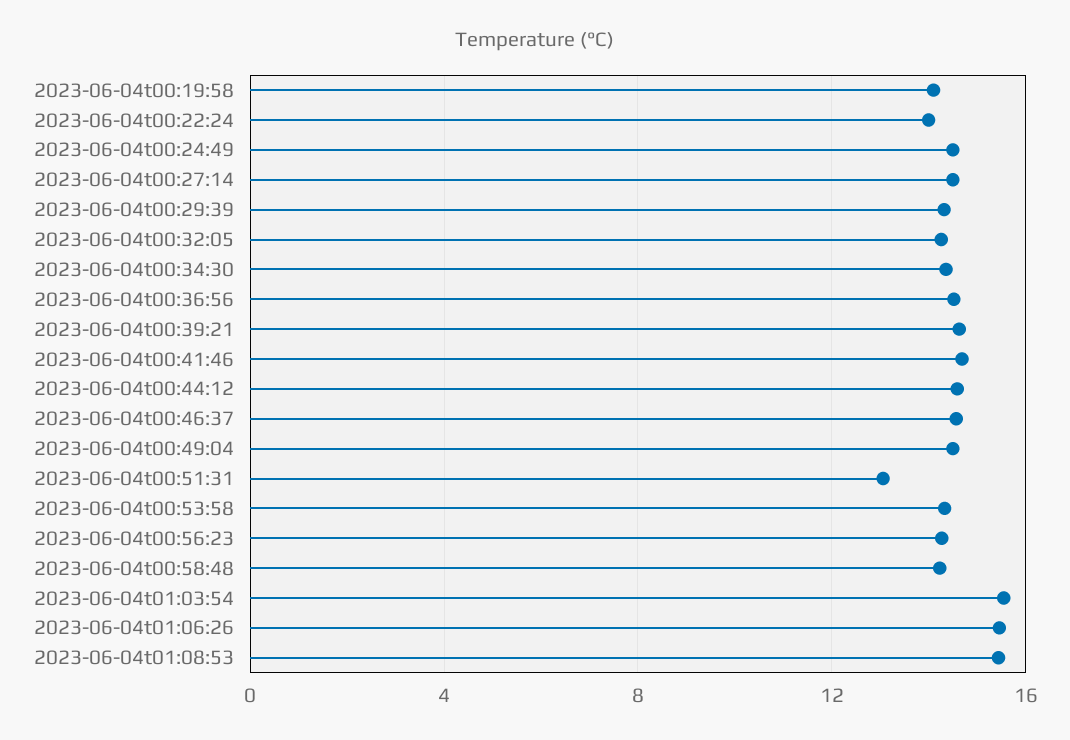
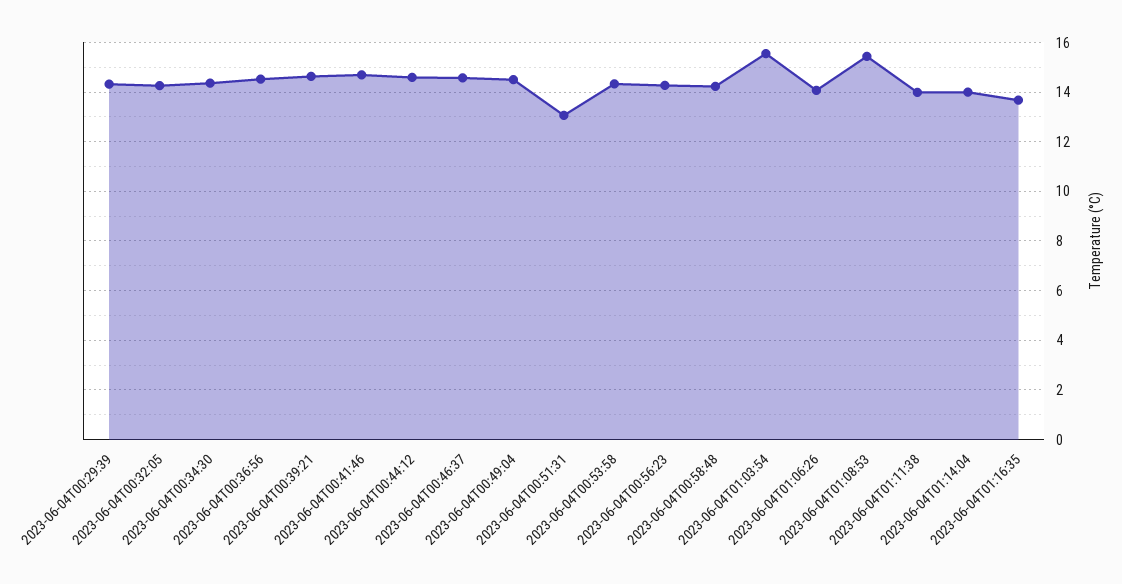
2023-06-04t00:19:58: 14 -> none
2023-06-04t00:22:24: 14 -> none
2023-06-04t00:24:49: 14.5 -> none
2023-06-04t00:27:14: 14.5 -> none
2023-06-04t01:06:26: 15.5 -> 14
2023-06-04T01:11:38: none -> 14
2023-06-04T01:14:04: none -> 14
2023-06-04T01:16:35: none -> 13.75

